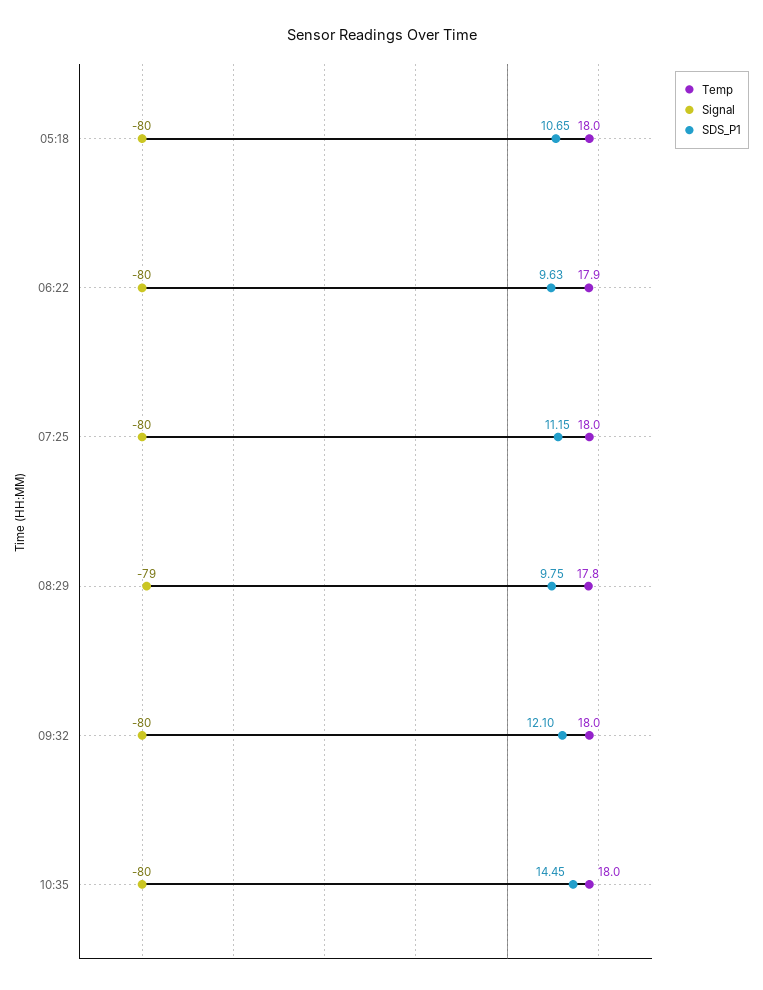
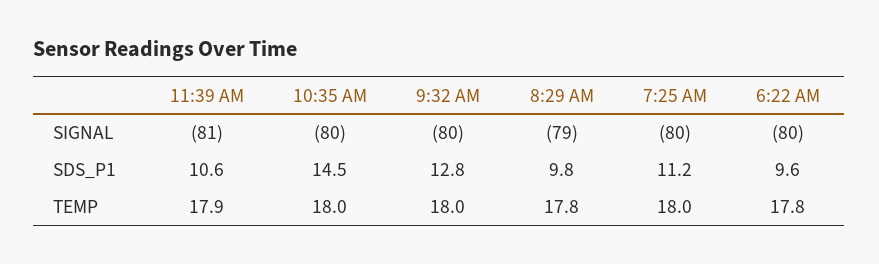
Temp, 05:18: 18 -> none
Signal, 05:18: -80 -> none
SDS_P1, 05:18: 10.65 -> none
Temp, 06:22: 17.9 -> 17.8
SDS_P1, 09:32: 12.1 -> 12.8
Signal, 11:39 AM: none -> -81
SDS_P1, 11:39 AM: none -> 10.6
Temp, 11:39 AM: none -> 17.9

